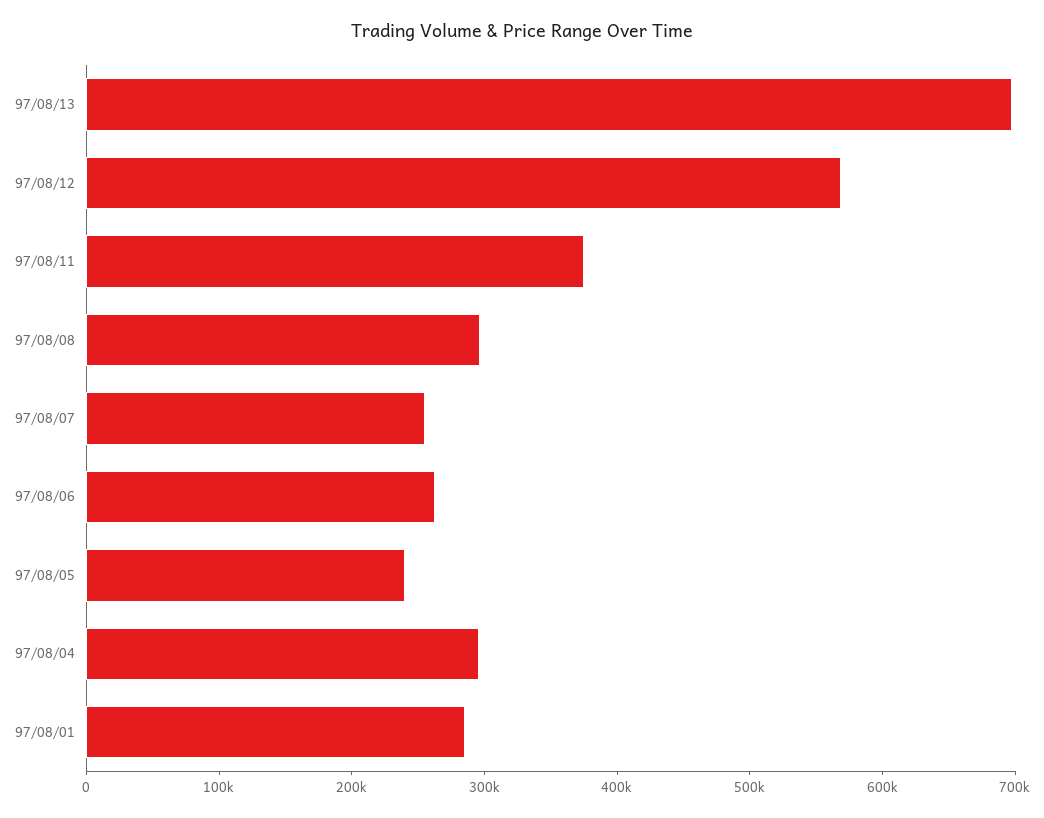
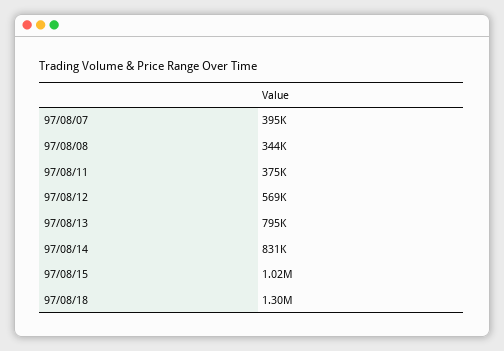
97/08/13: 700000 -> 795000
97/08/08: 300000 -> 344000
97/08/07: 260000 -> 395000
97/08/06: 260000 -> none
97/08/05: 240000 -> none
97/08/04: 300000 -> none
97/08/01: 280000 -> none
97/08/14: none -> 831000
97/08/15: none -> 1020000
97/08/18: none -> 1300000

